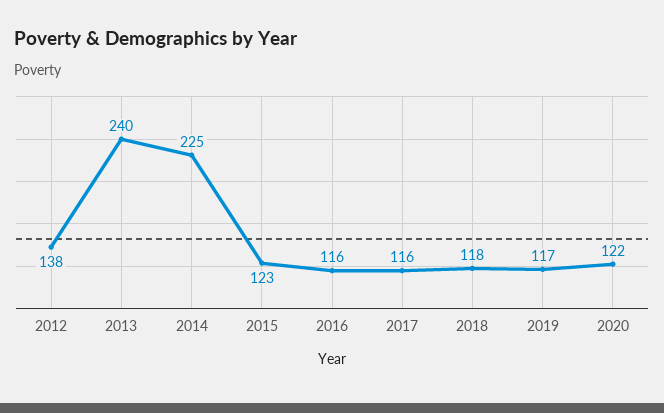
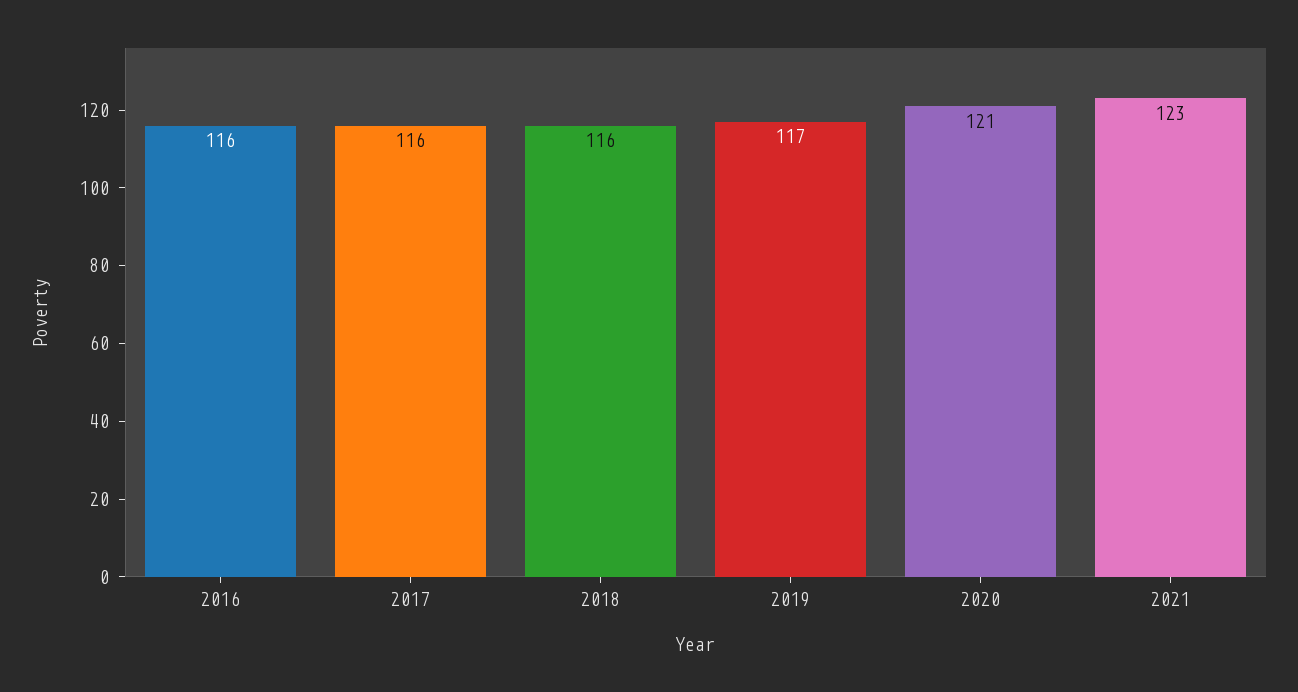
2012: 138 -> none
2013: 240 -> none
2014: 225 -> none
2015: 123 -> none
2018: 118 -> 116
2020: 122 -> 121
2021: none -> 123

